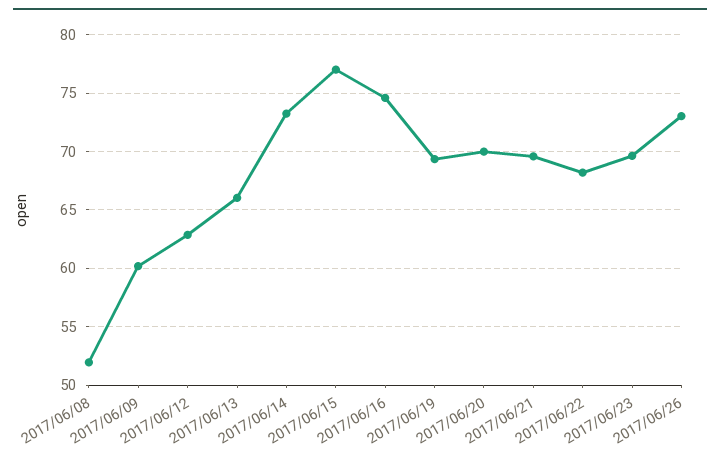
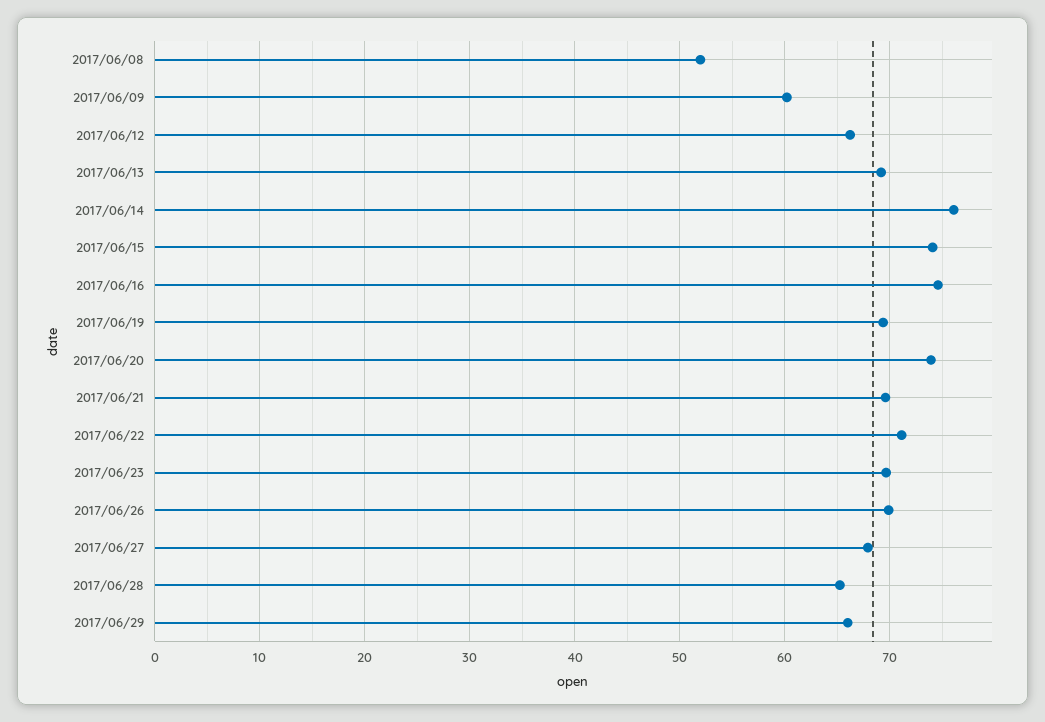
2017/06/12: 63 -> 66
2017/06/13: 66 -> 69
2017/06/14: 73 -> 76
2017/06/15: 77 -> 74
2017/06/20: 70 -> 74
2017/06/22: 68 -> 71
2017/06/26: 73 -> 70
2017/06/27: none -> 68
2017/06/28: none -> 65
2017/06/29: none -> 66

